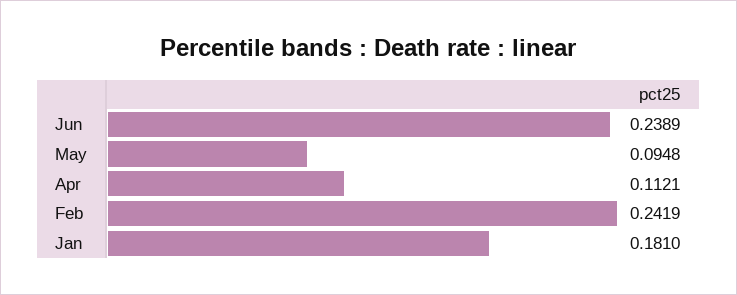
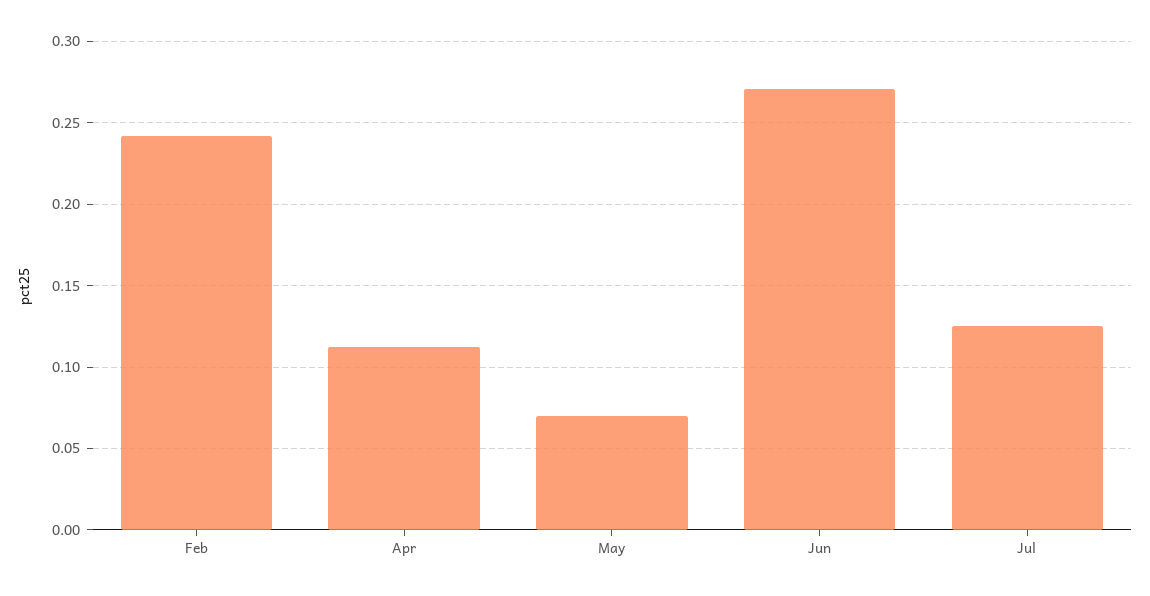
Jun: 0.2389 -> 0.27
May: 0.0948 -> 0.07
Jan: 0.181 -> none
Jul: none -> 0.125

